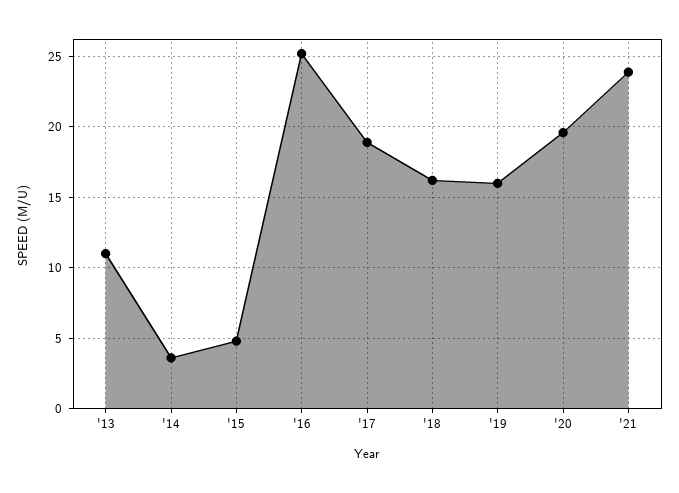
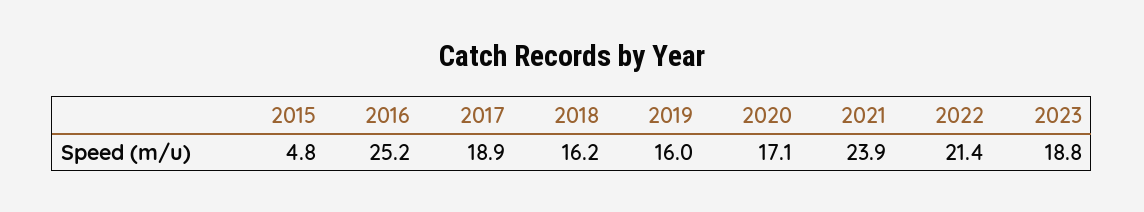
'13: 11 -> none
'14: 3.5 -> none
'20: 19.5 -> 17.1
2022: none -> 21.4
2023: none -> 18.8

